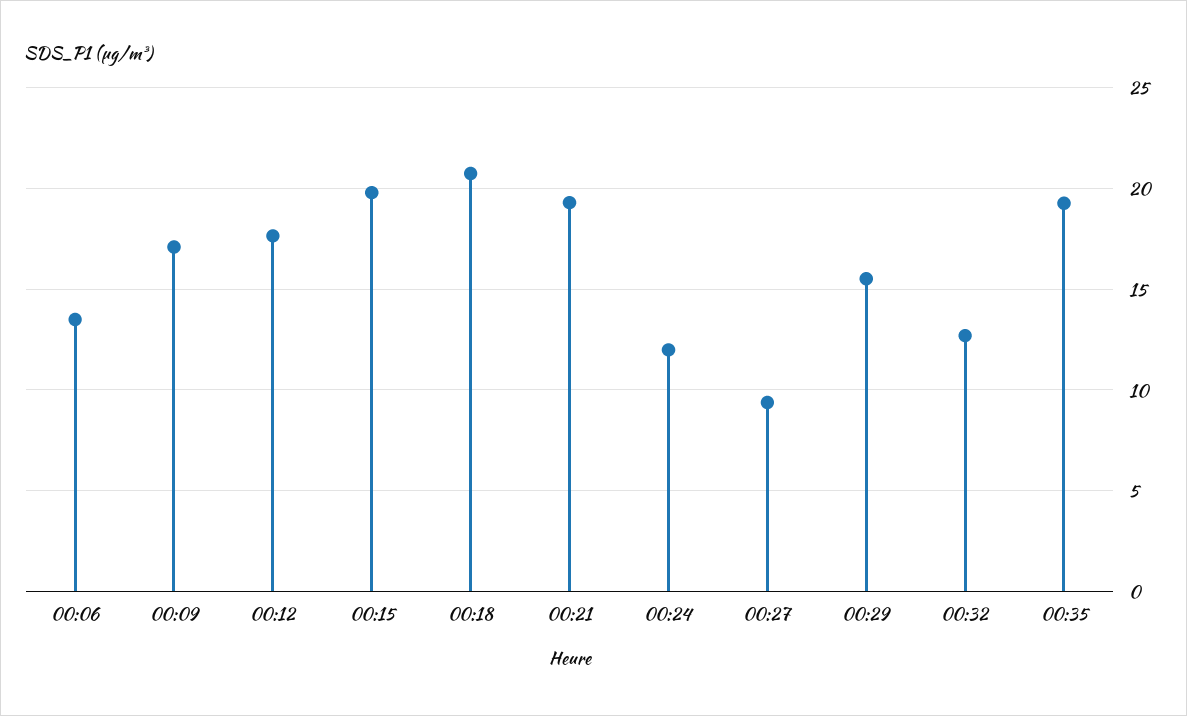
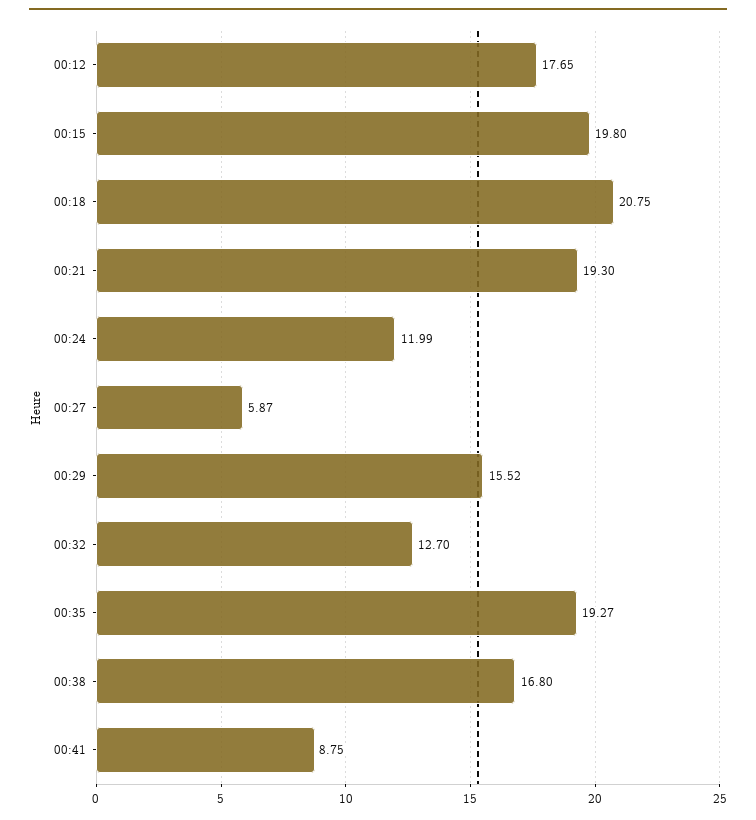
00:06: 13.5 -> none
00:09: 17 -> none
00:27: 9.5 -> 5.87
00:38: none -> 16.8
00:41: none -> 8.75

